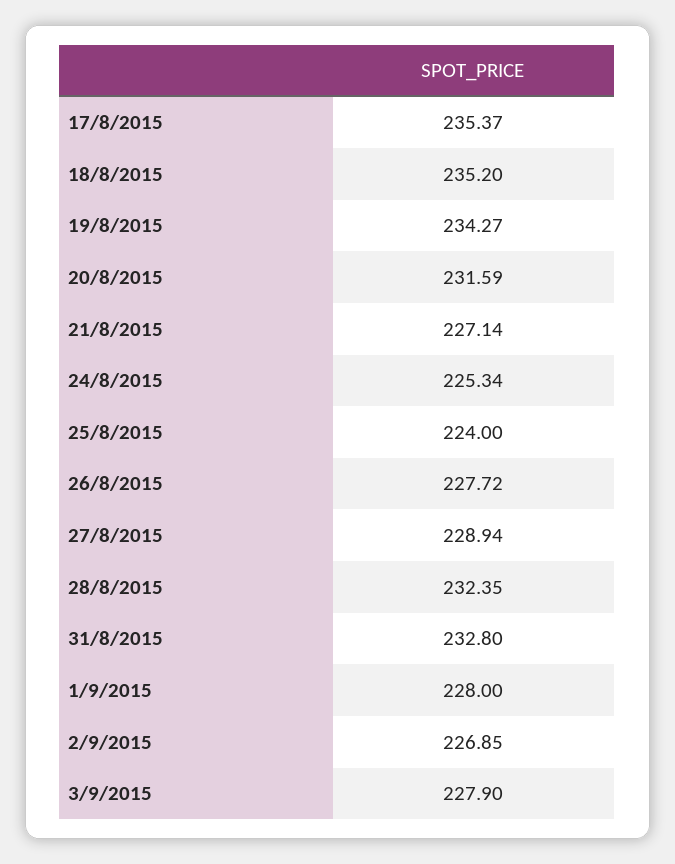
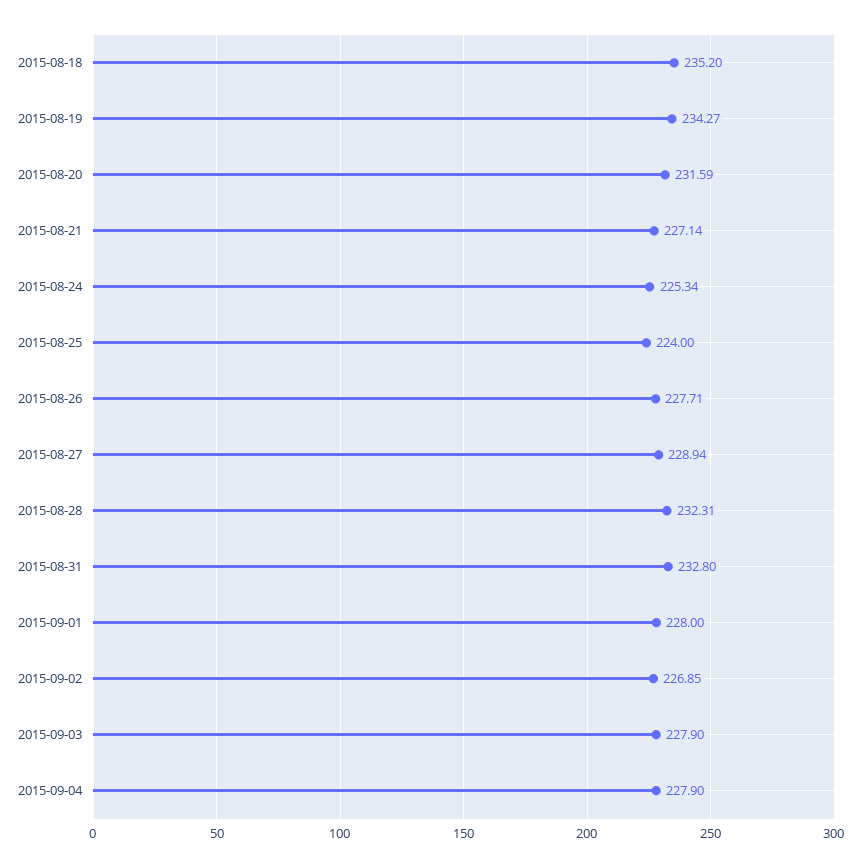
17/8/2015: 235.37 -> none
26/8/2015: 227.72 -> 227.71
28/8/2015: 232.35 -> 232.31
2015-09-04: none -> 227.9

